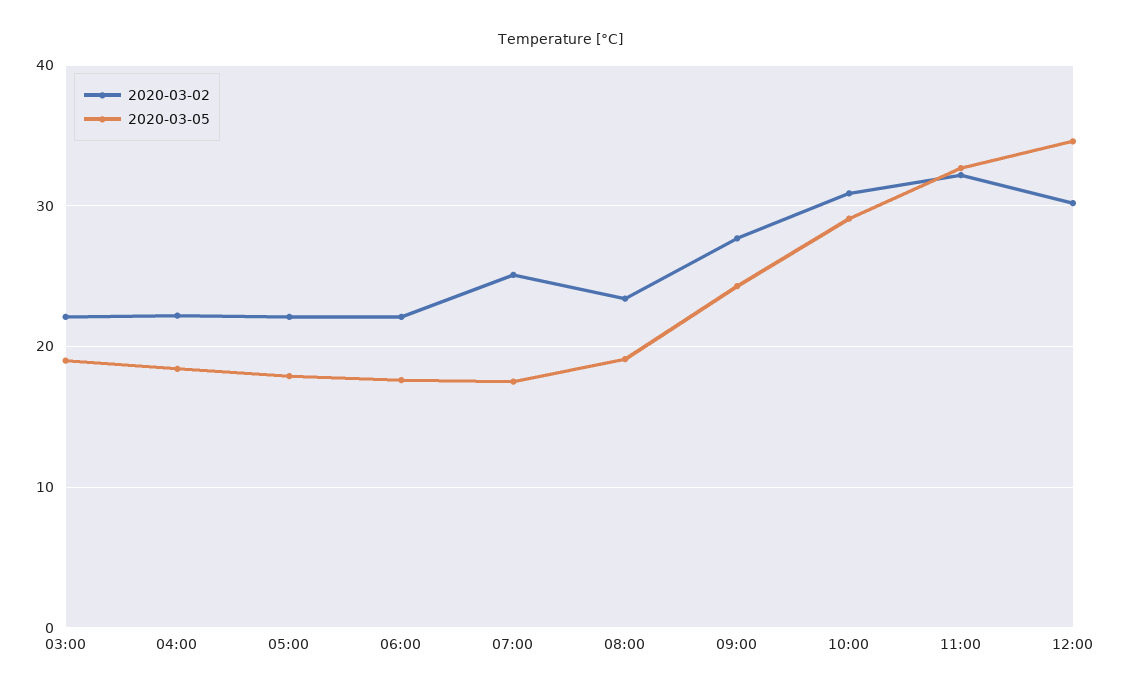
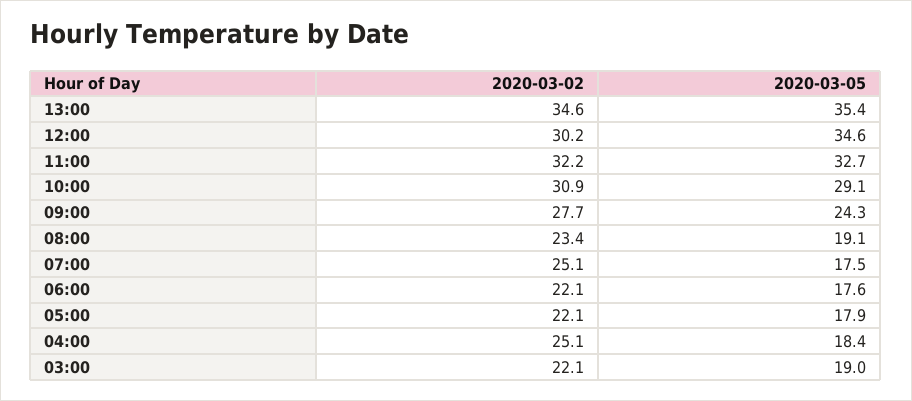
2020-03-02, 04:00: 22 -> 25.1
2020-03-02, 13:00: none -> 34.6
2020-03-05, 13:00: none -> 35.4

